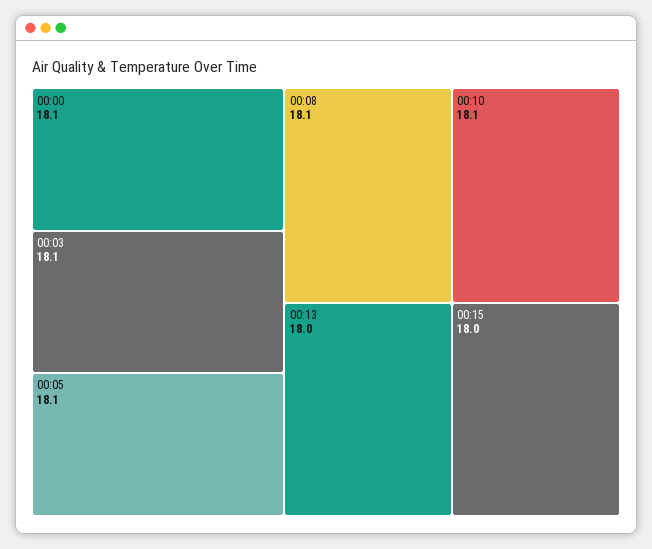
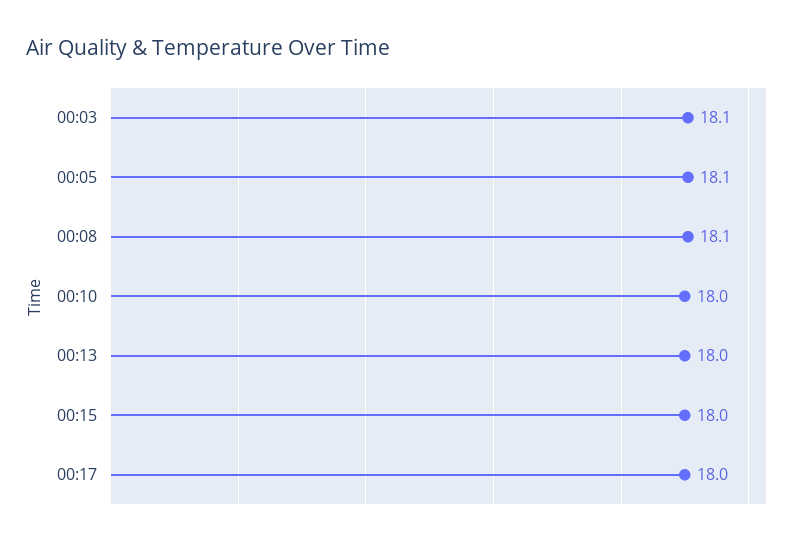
00:00: 18.1 -> none
00:10: 18.1 -> 18
00:17: none -> 18

